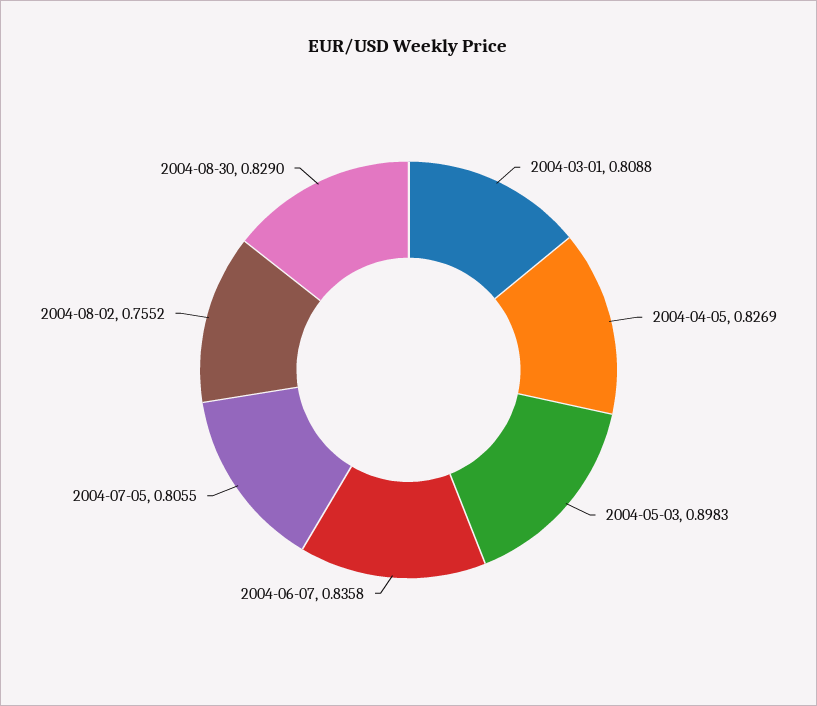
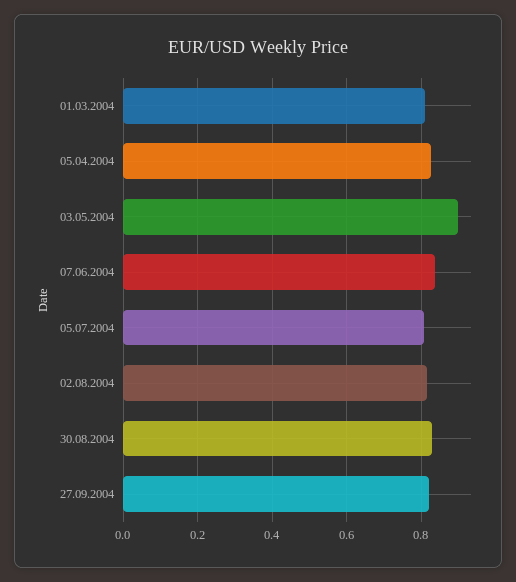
2004-08-02: 0.7552 -> 0.82
27.09.2004: none -> 0.82

